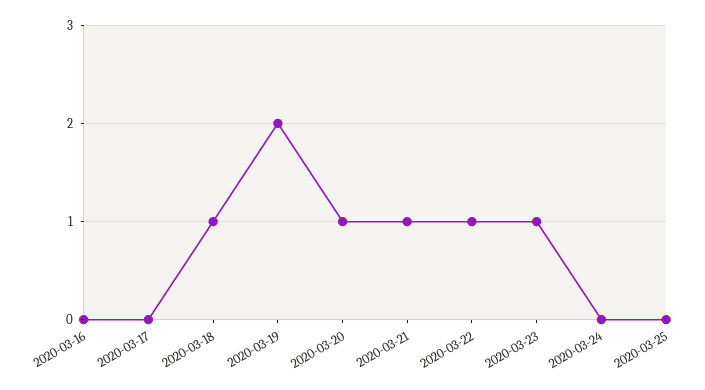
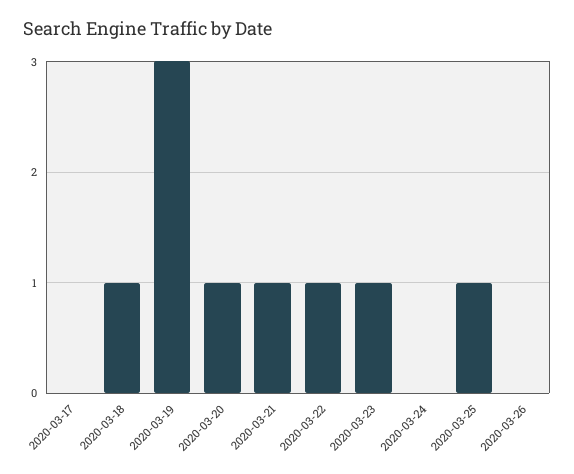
2020-03-16: 0 -> none
2020-03-19: 2 -> 3
2020-03-25: 0 -> 1
2020-03-26: none -> 0

